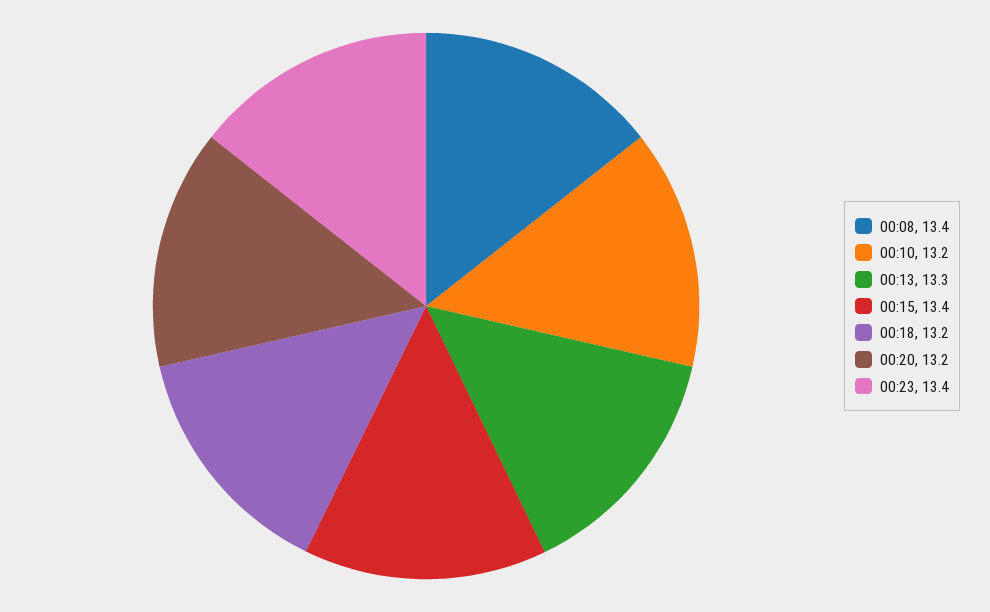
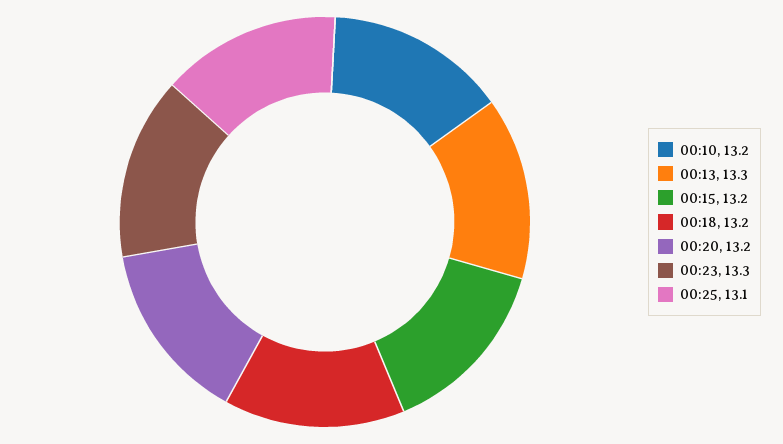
00:08: 13.4 -> none
00:15: 13.4 -> 13.2
00:23: 13.4 -> 13.3
00:25: none -> 13.1

